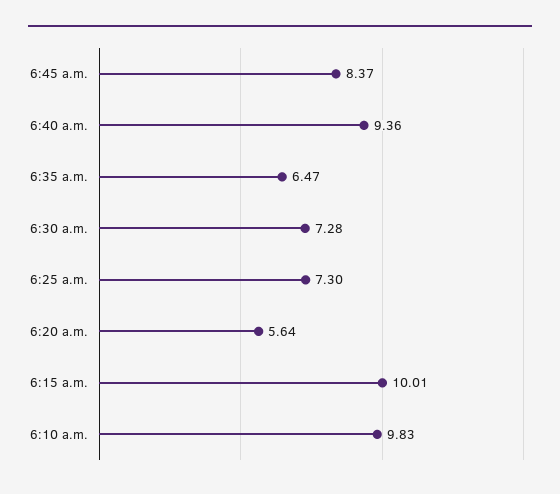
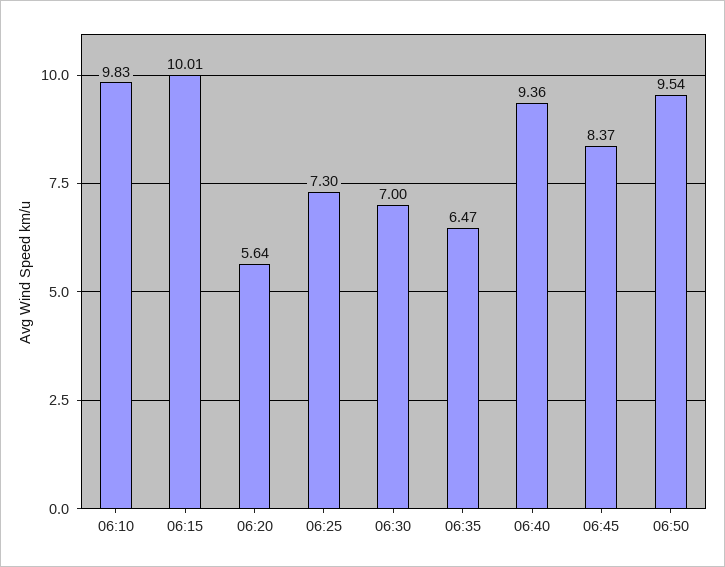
6:30 a.m.: 7.28 -> 7
06:50: none -> 9.54

